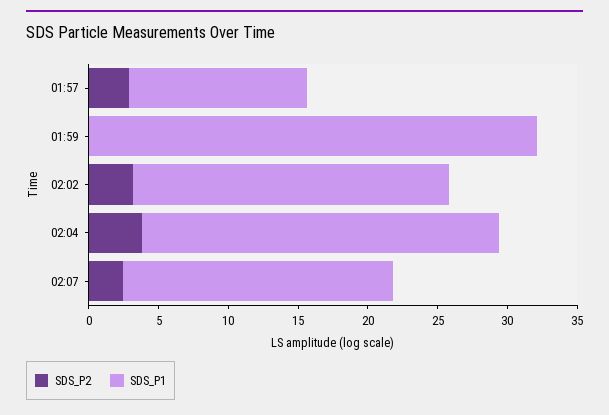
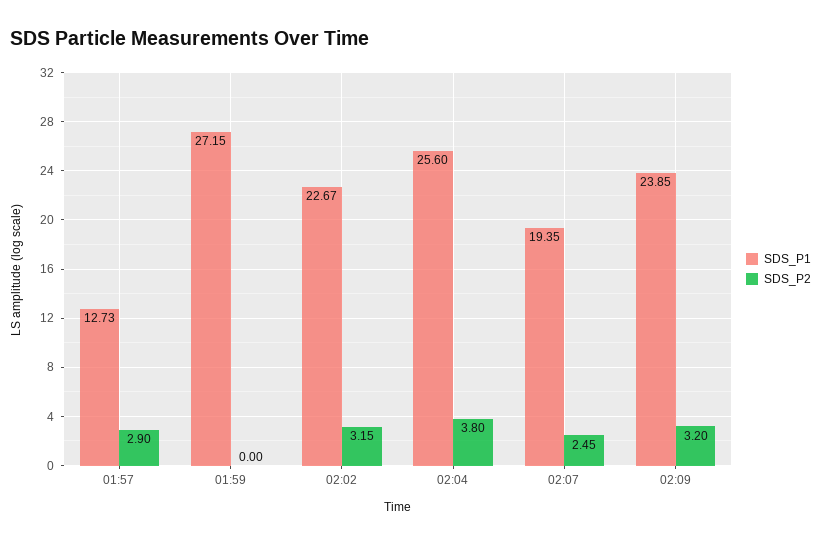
SDS_P1, 01:59: 32 -> 27.15
SDS_P1, 02:09: none -> 23.85
SDS_P2, 02:09: none -> 3.2

